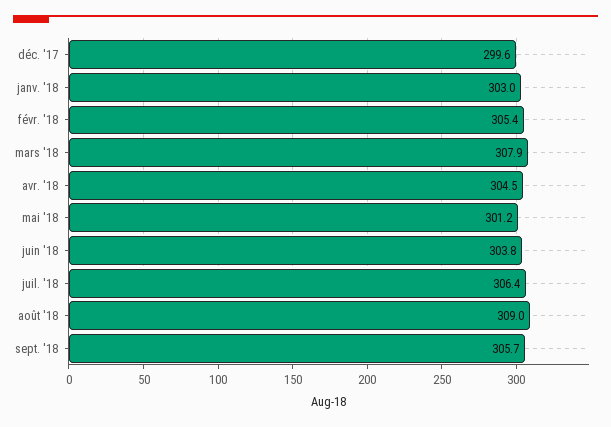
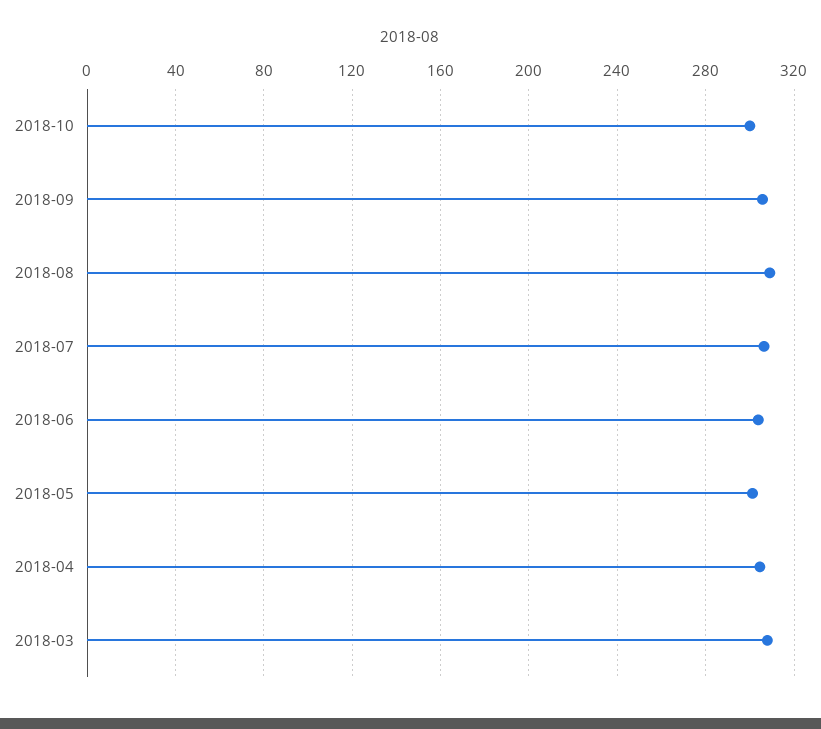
déc. '17: 299.6 -> none
janv. '18: 303 -> none
févr. '18: 305.4 -> none
2018-10: none -> 300

